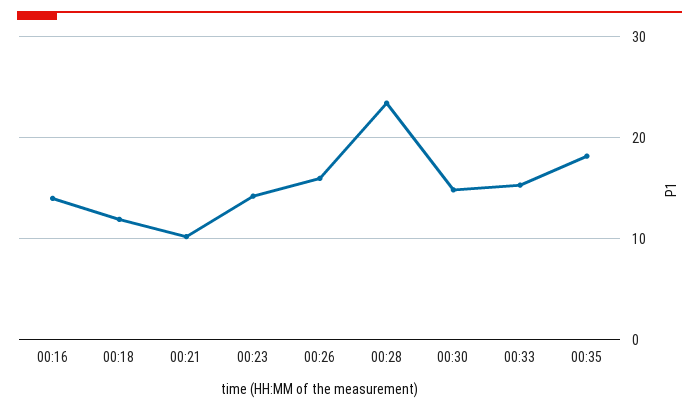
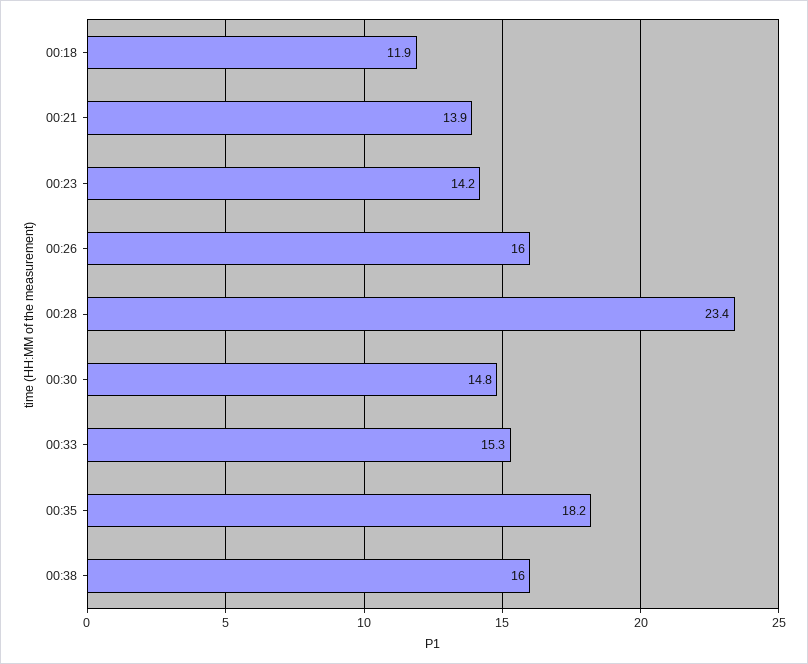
00:16: 14 -> none
00:21: 10 -> 13.9
00:38: none -> 16

